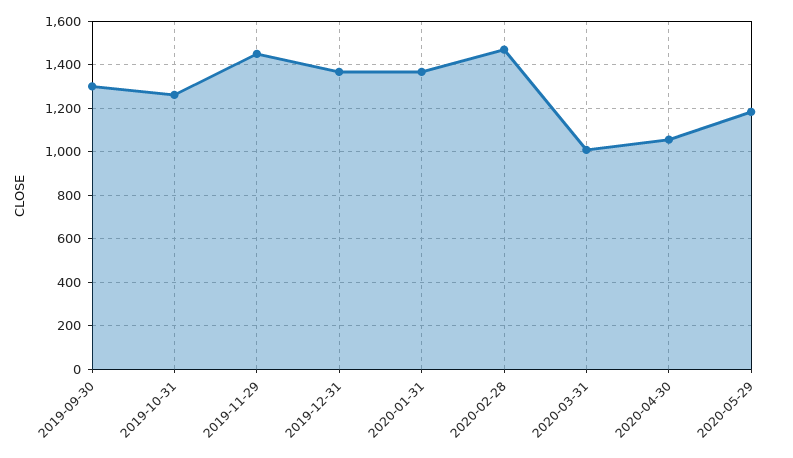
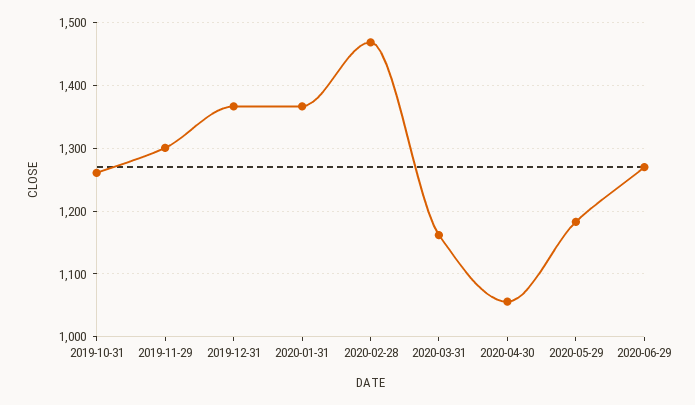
2019-09-30: 1300 -> none
2019-11-29: 1450 -> 1300
2020-03-31: 1000 -> 1160
2020-06-29: none -> 1270

